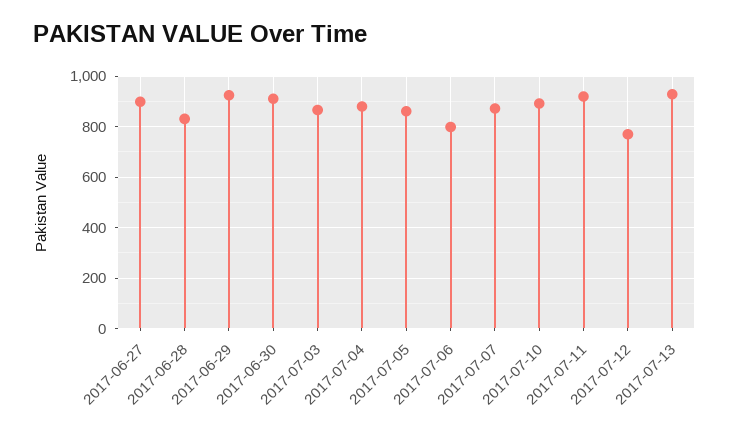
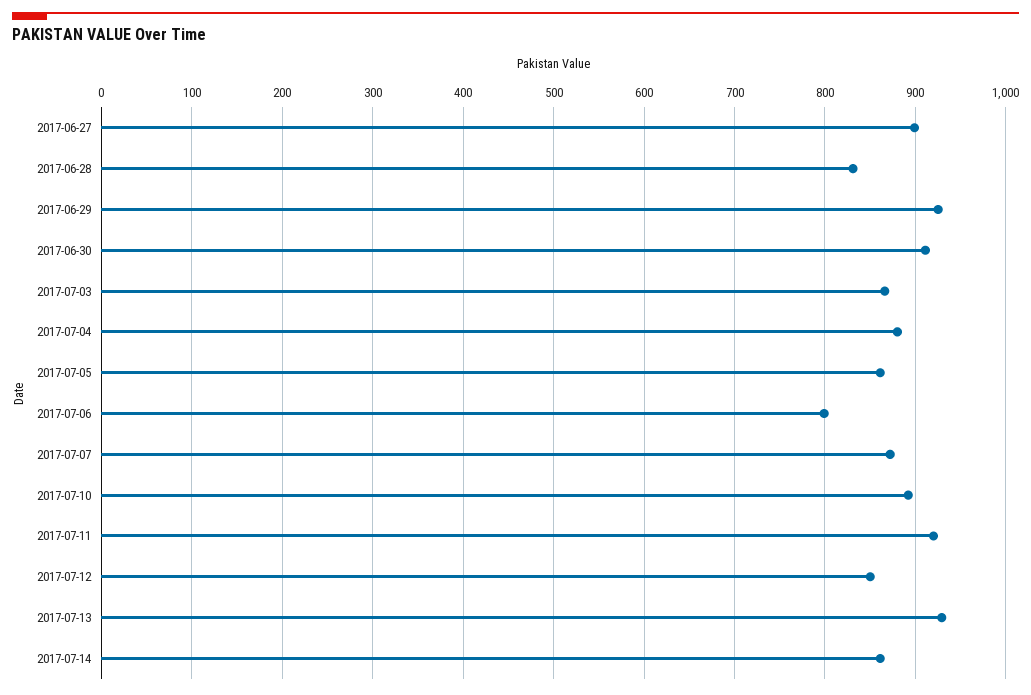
2017-07-12: 775 -> 850
2017-07-14: none -> 860

